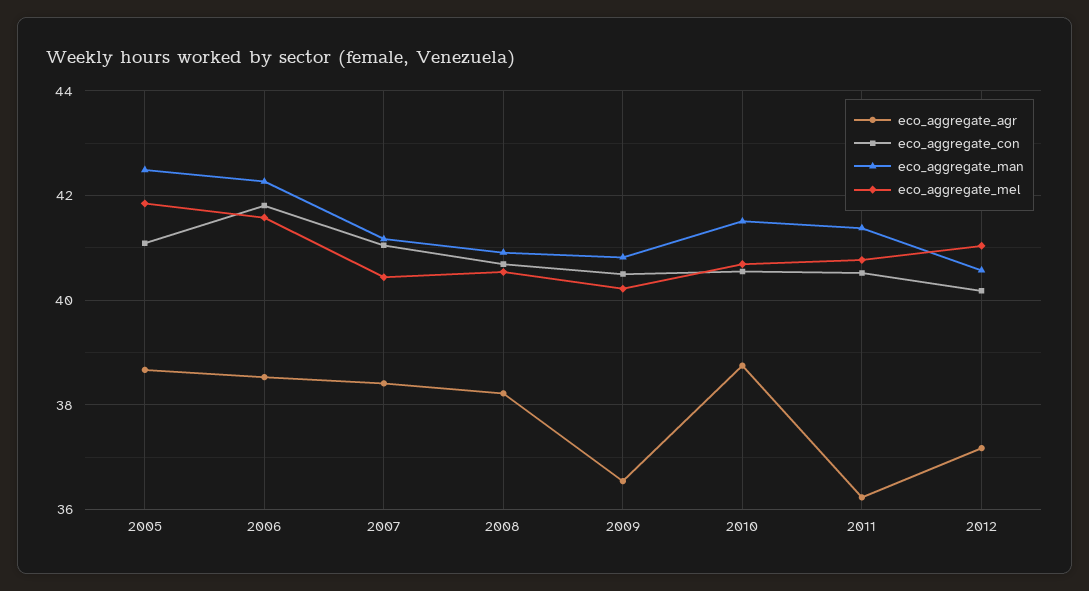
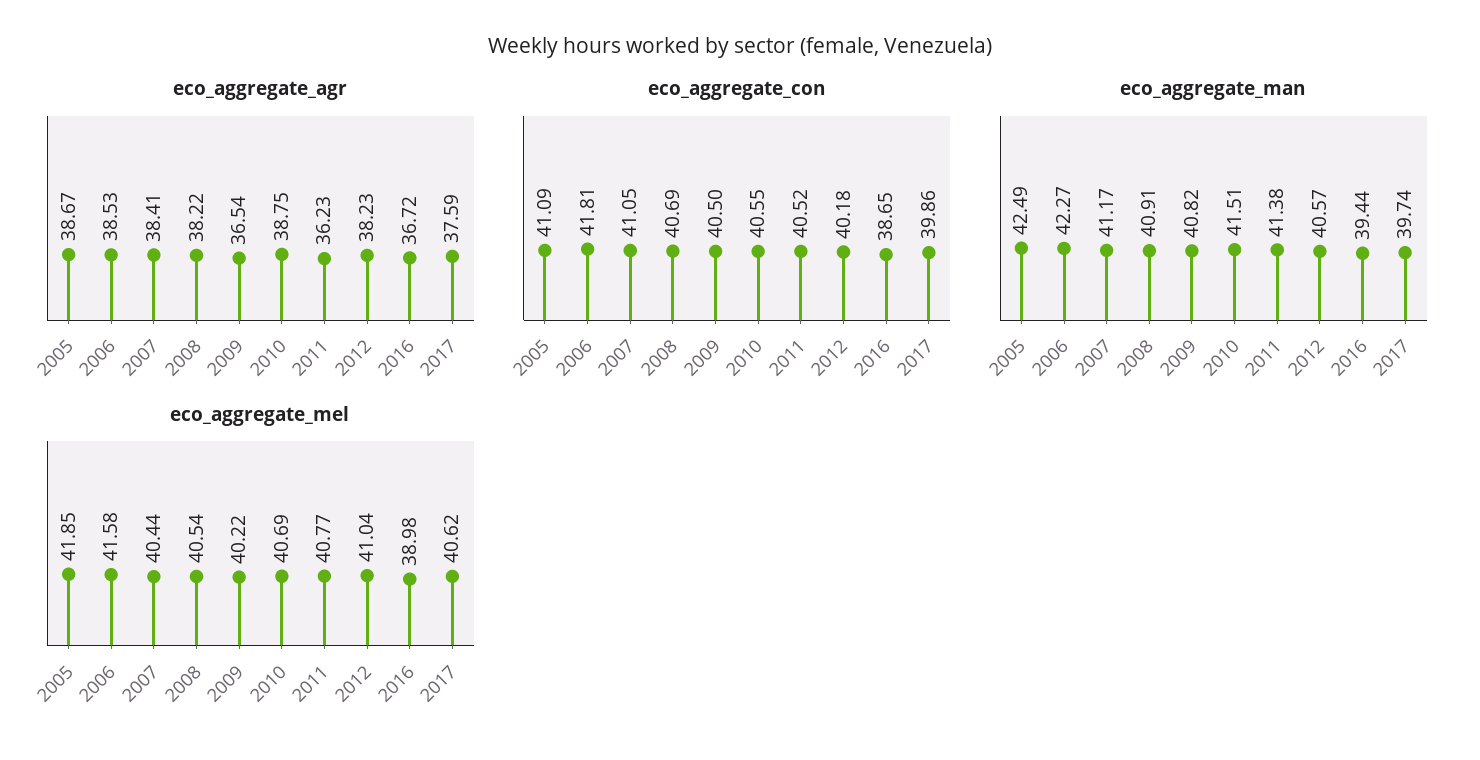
eco_aggregate_agr, 2012: 37.2 -> 38.23
eco_aggregate_agr, 2016: none -> 36.72
eco_aggregate_agr, 2017: none -> 37.59
eco_aggregate_con, 2016: none -> 38.65
eco_aggregate_con, 2017: none -> 39.86
eco_aggregate_man, 2016: none -> 39.44
eco_aggregate_man, 2017: none -> 39.74
eco_aggregate_mel, 2016: none -> 38.98
eco_aggregate_mel, 2017: none -> 40.62

